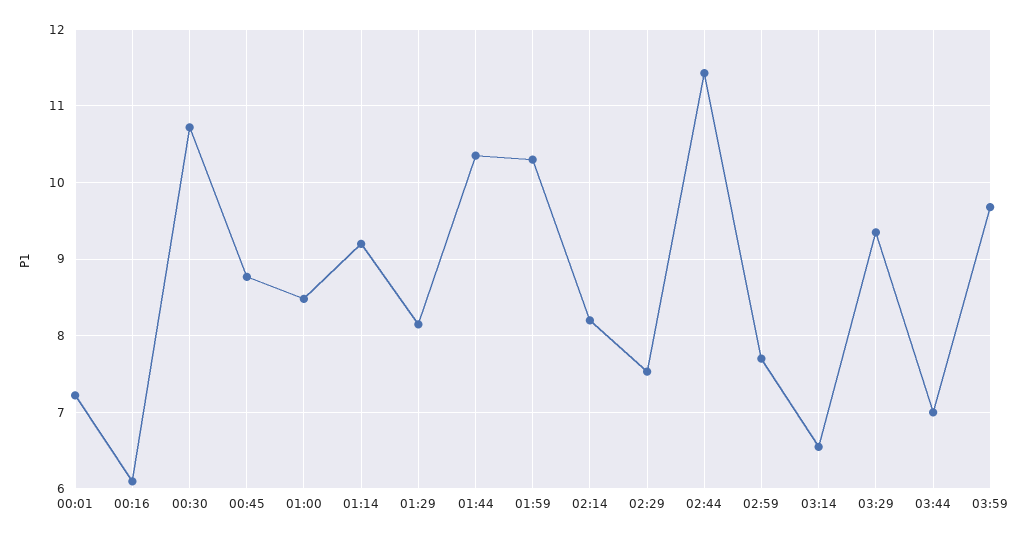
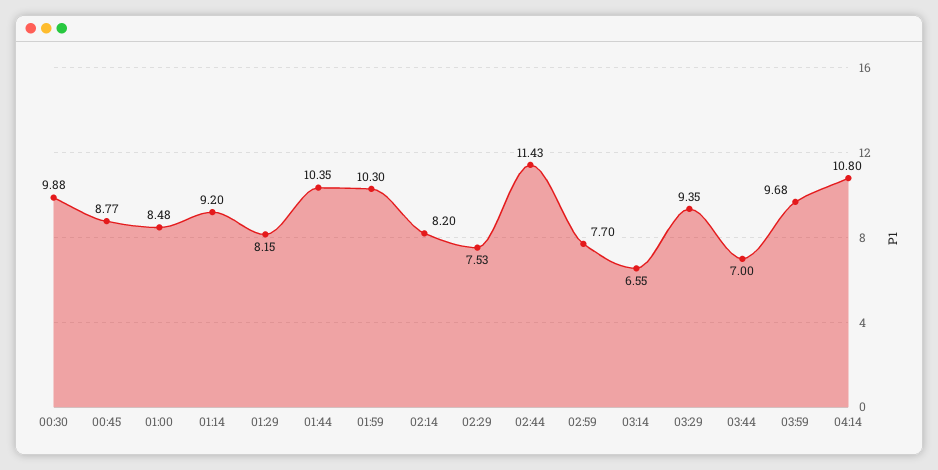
00:01: 7.2 -> none
00:16: 6.1 -> none
00:30: 10.7 -> 9.88
04:14: none -> 10.8

